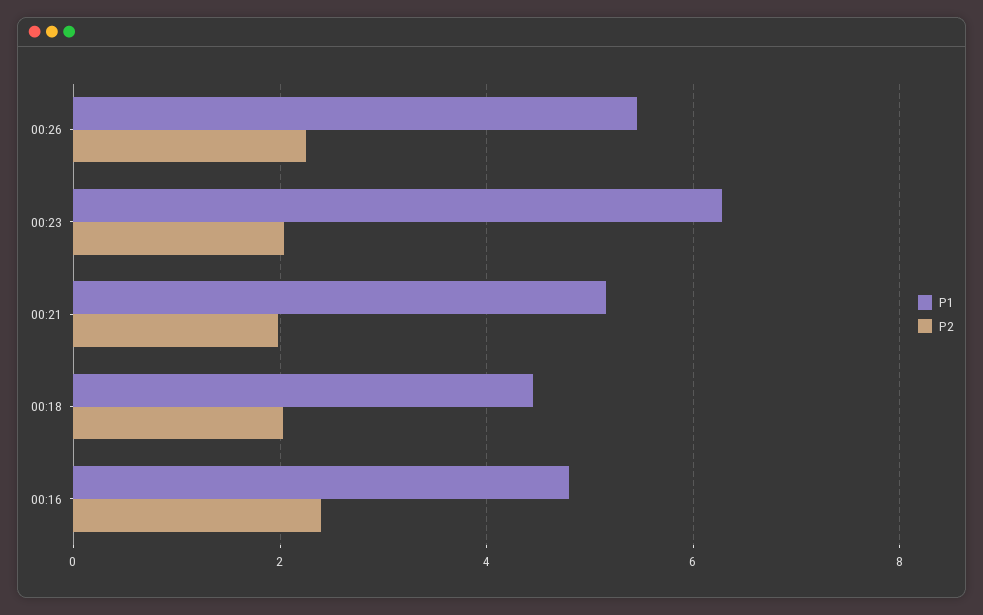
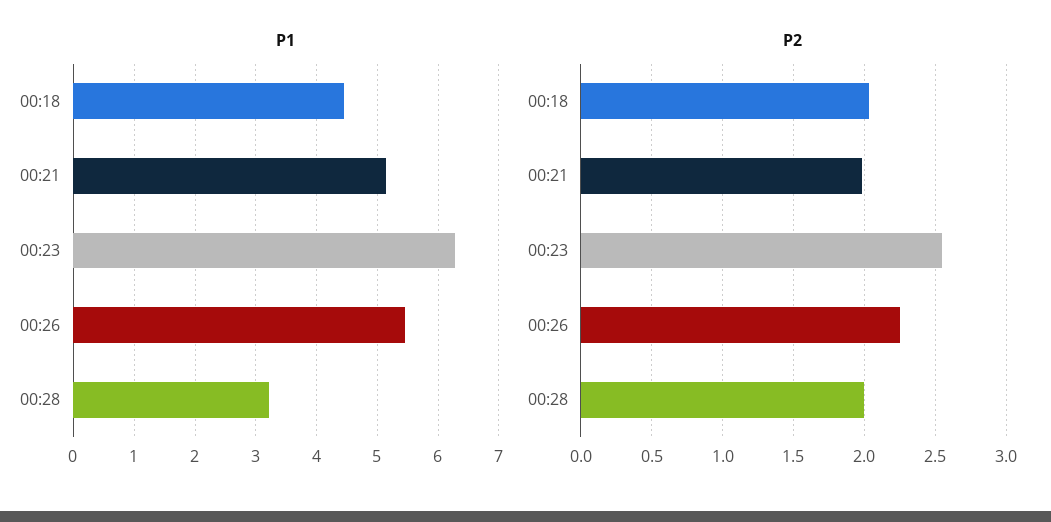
P2, 00:23: 2 -> 2.55
P1, 00:16: 4.8 -> none
P2, 00:16: 2.4 -> none
P1, 00:28: none -> 3.2
P2, 00:28: none -> 2

